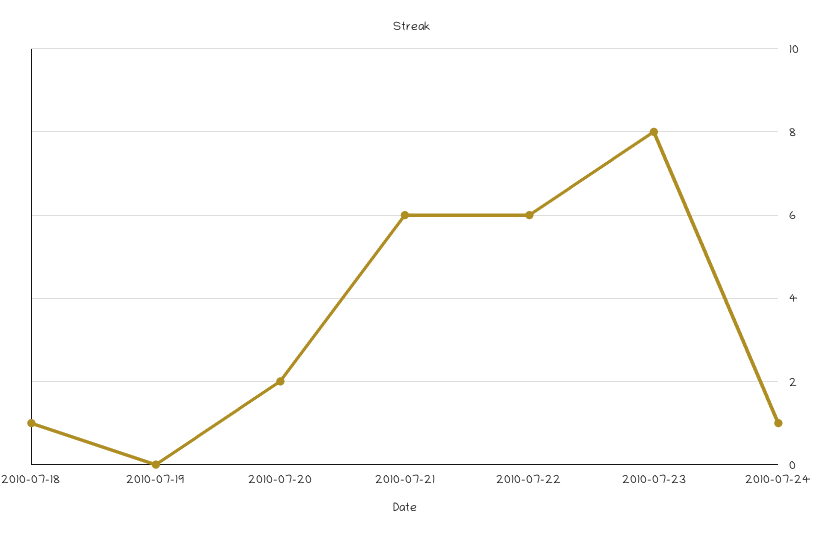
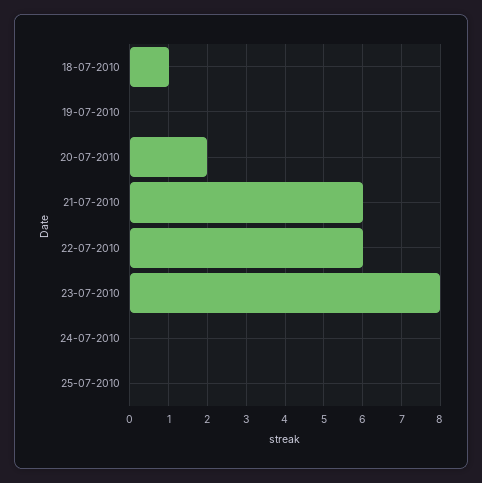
2010-07-24: 1 -> 0
25-07-2010: none -> 0

